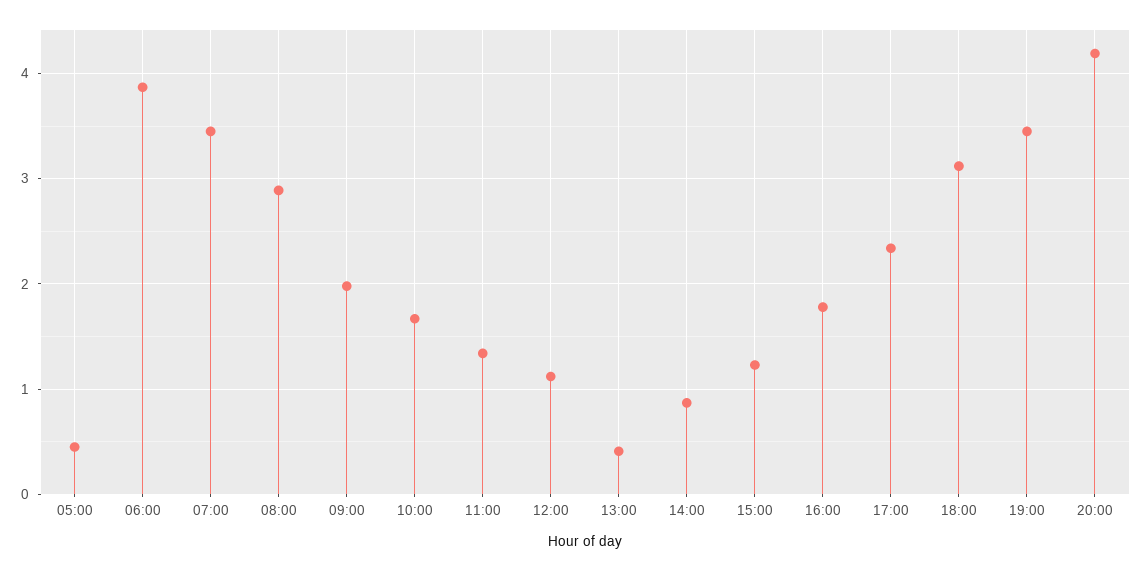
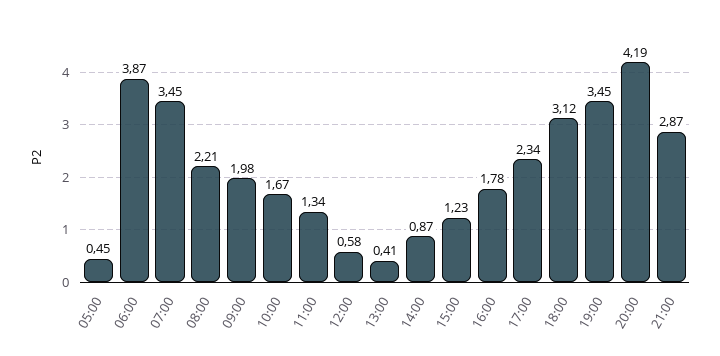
08:00: 2.9 -> 2.21
12:00: 1.1 -> 0.58
21:00: none -> 2.87

